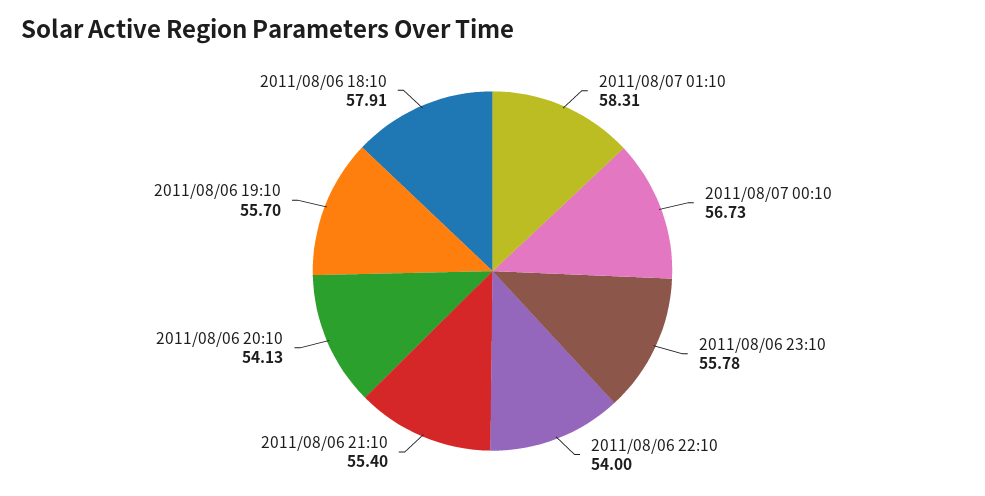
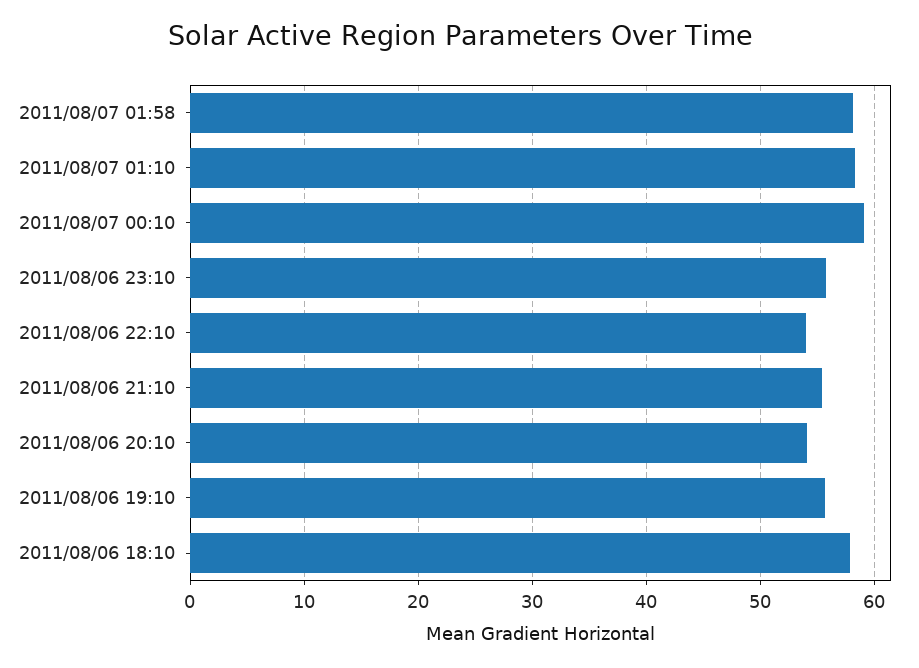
2011/08/07 00:10: 56.73 -> 59
2011/08/07 01:58: none -> 58

